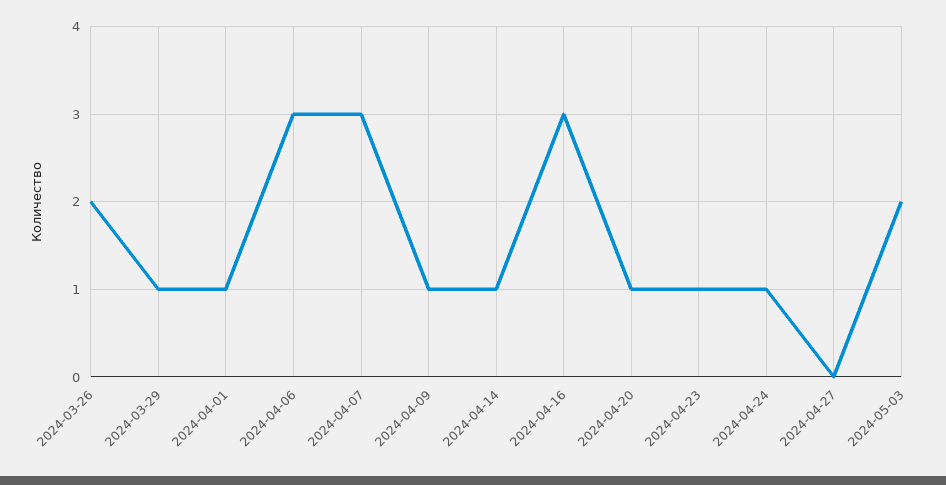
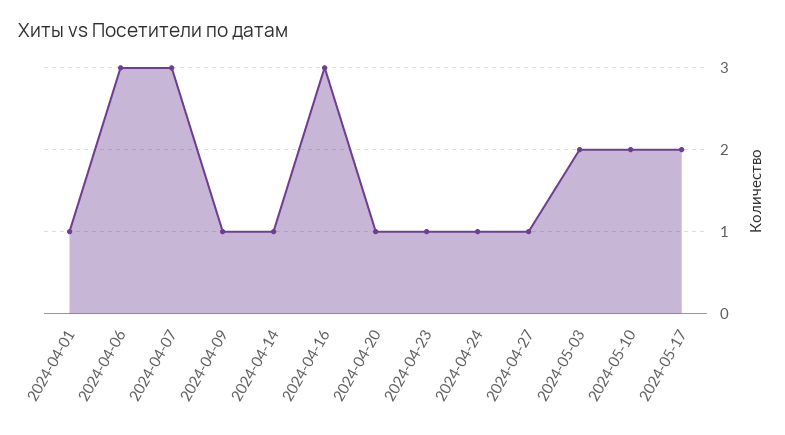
2024-03-26: 2 -> none
2024-03-29: 1 -> none
2024-04-27: 0 -> 1
2024-05-10: none -> 2
2024-05-17: none -> 2

